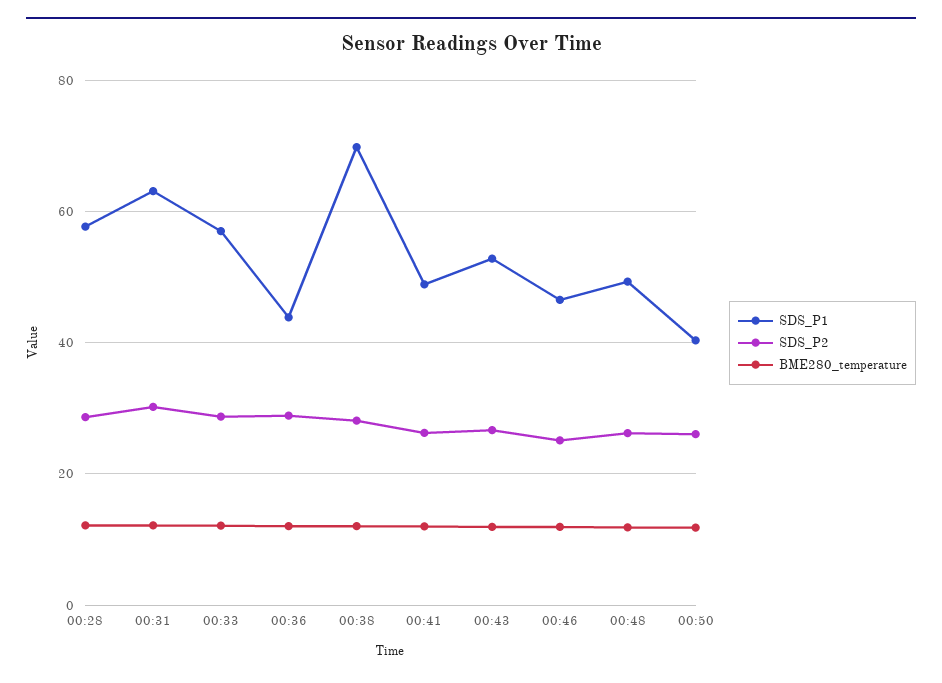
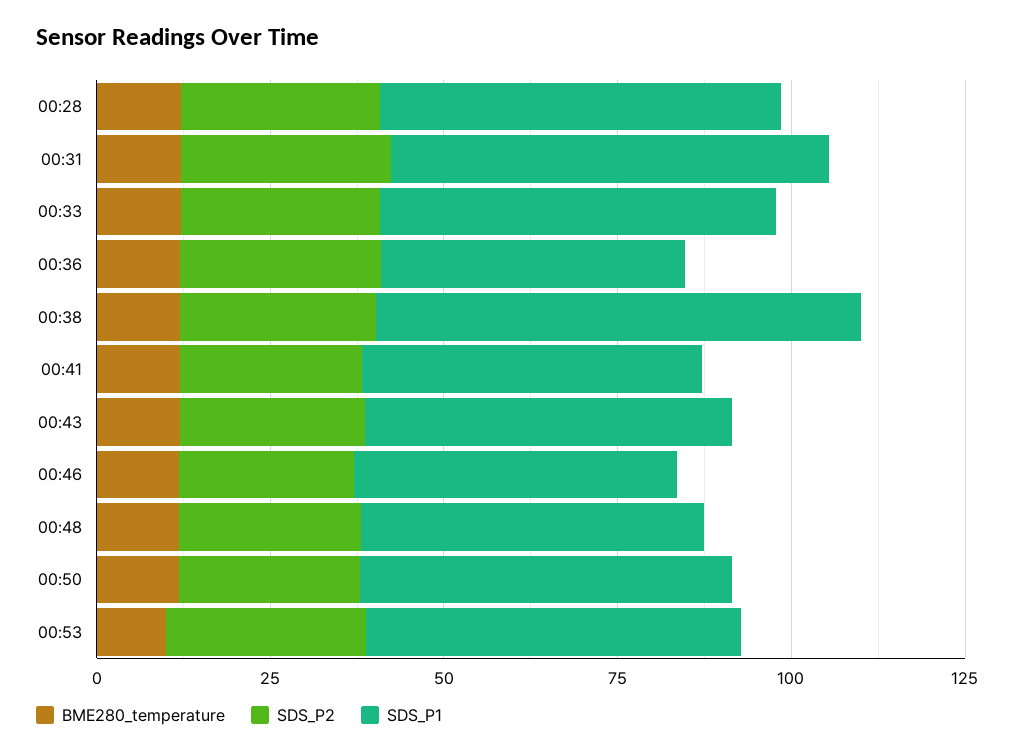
SDS_P1, 00:50: 40 -> 55
BME280_temperature, 00:53: none -> 10
SDS_P2, 00:53: none -> 30
SDS_P1, 00:53: none -> 55

